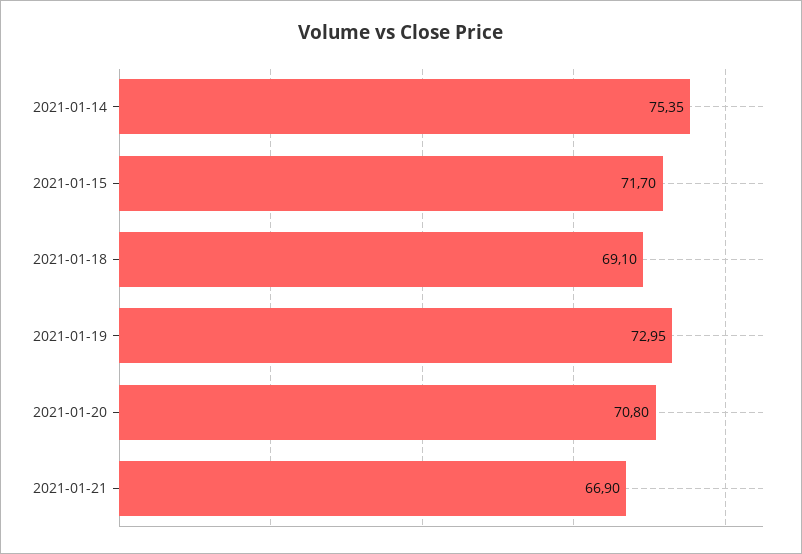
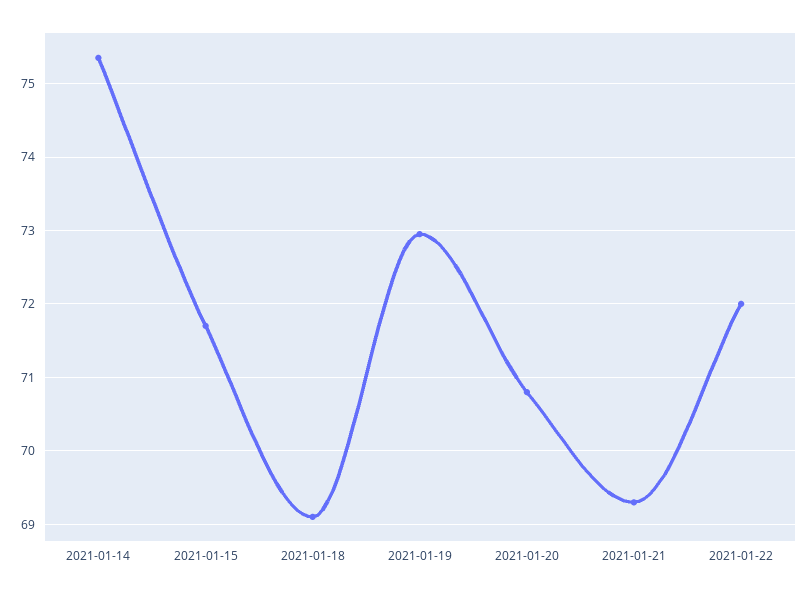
2021-01-21: 66.9 -> 69.3
2021-01-22: none -> 72

